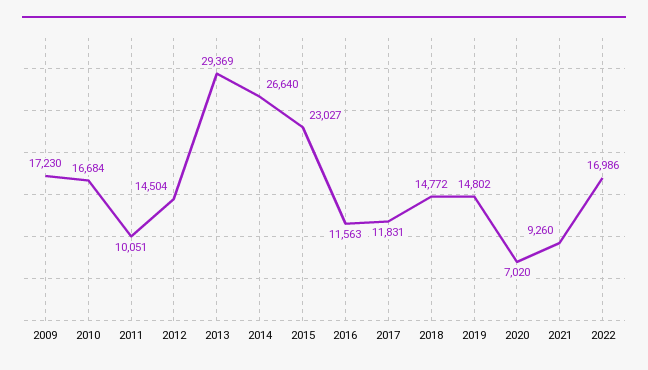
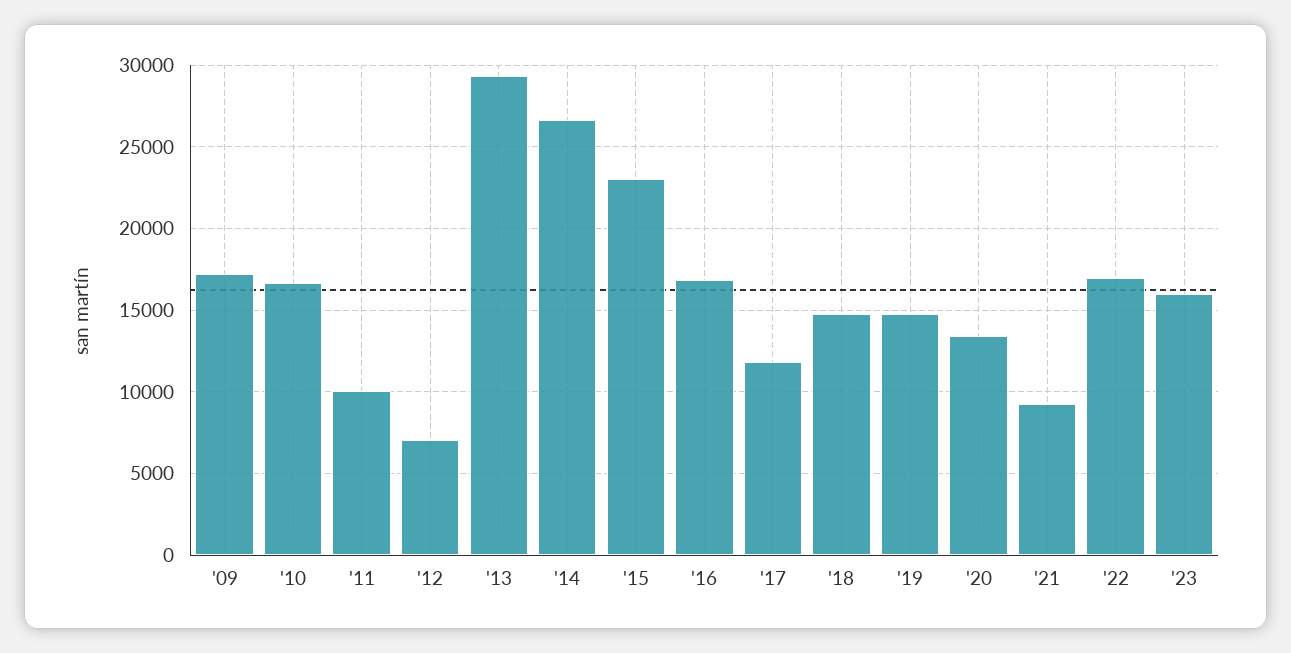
2012: 14504 -> 7000
2016: 11563 -> 17000
2020: 7020 -> 13500
'23: none -> 16000

